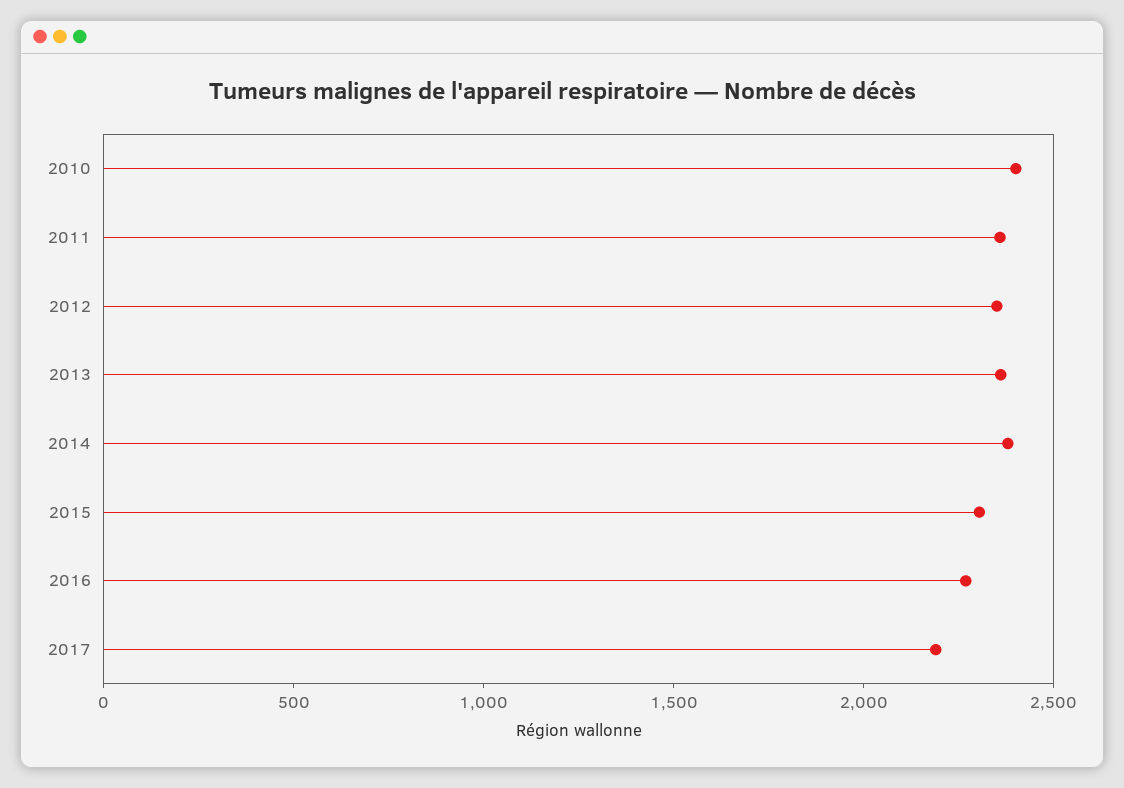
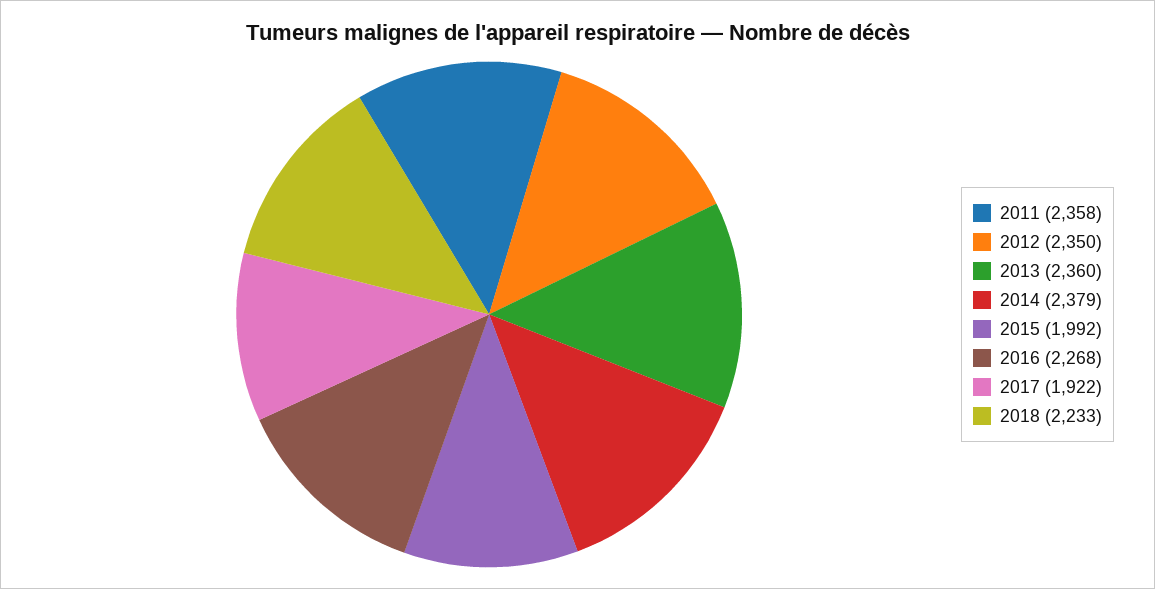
2010: 2400 -> none
2015: 2300 -> 1992
2017: 2200 -> 1922
2018: none -> 2233

